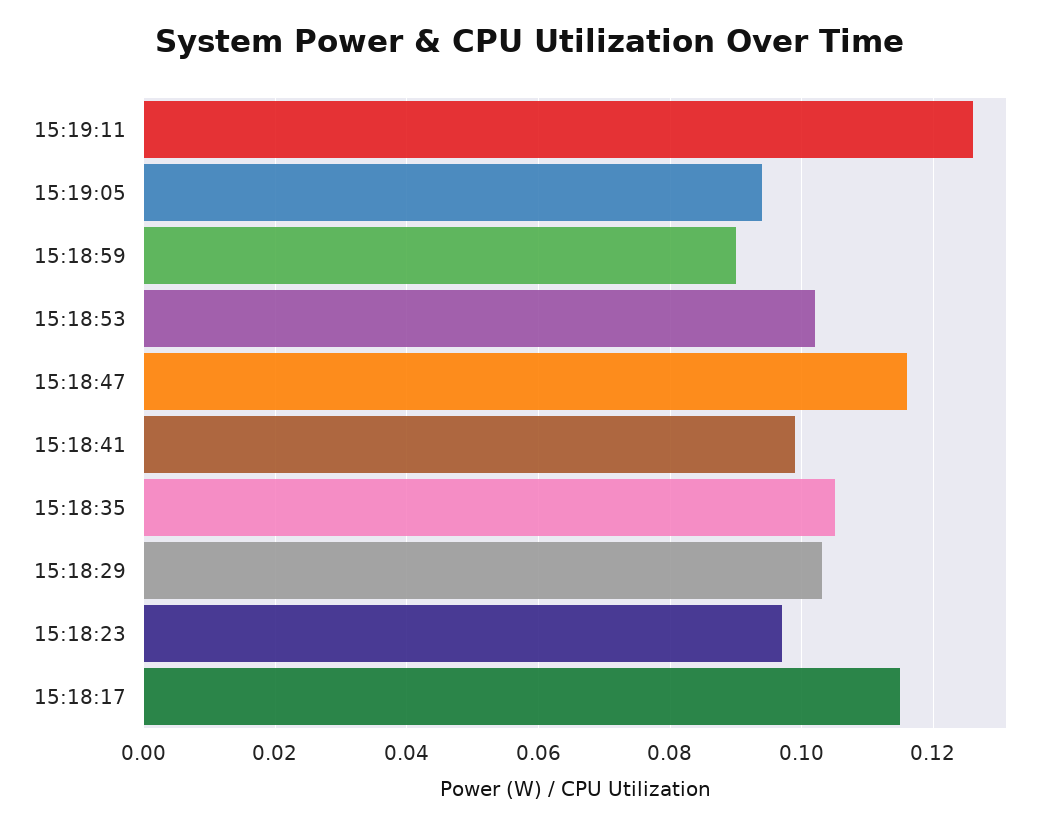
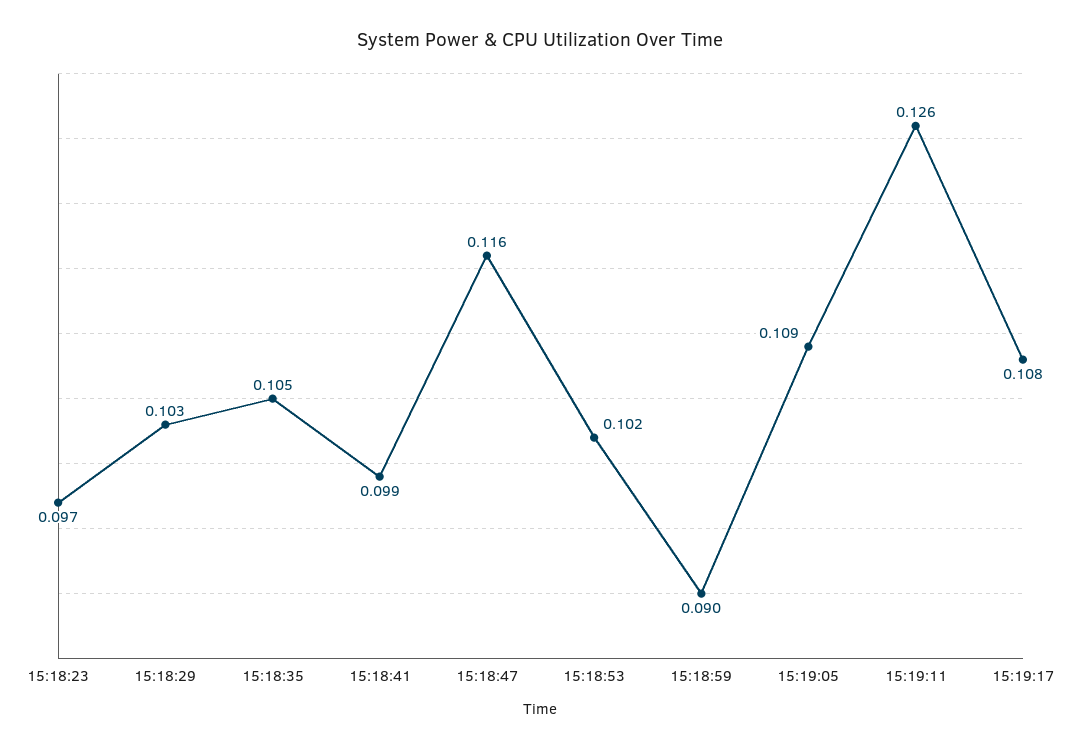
15:19:05: 0.095 -> 0.109
15:18:17: 0.115 -> none
15:19:17: none -> 0.108

